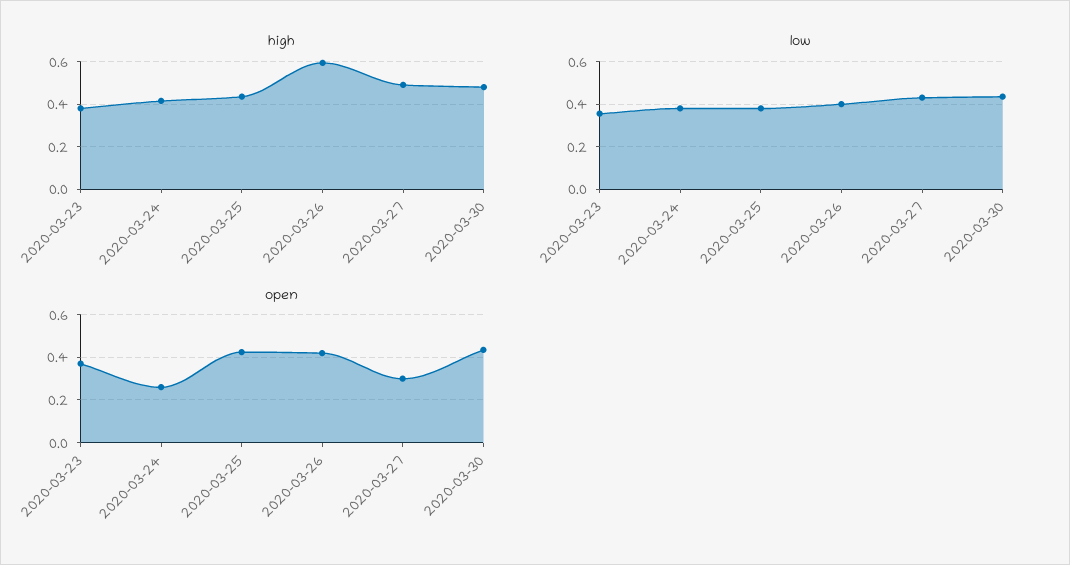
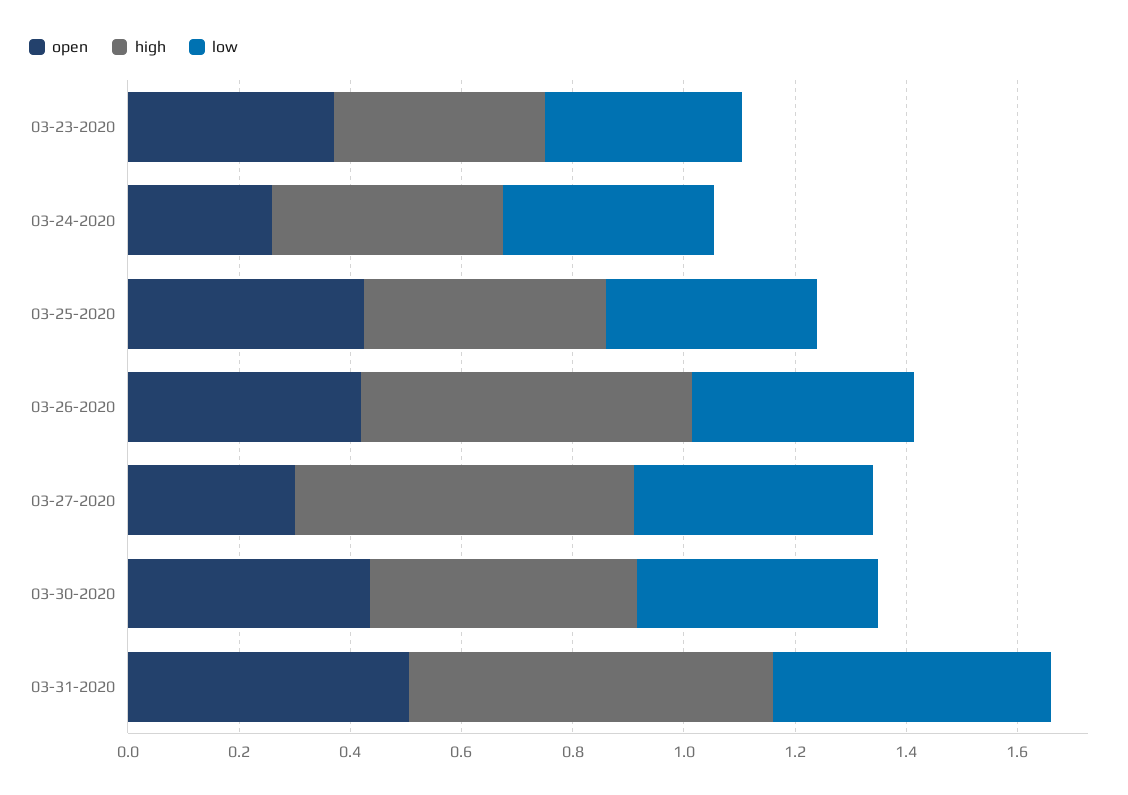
high, 2020-03-27: 0.5 -> 0.6
open, 03-31-2020: none -> 0.5
high, 03-31-2020: none -> 0.65
low, 03-31-2020: none -> 0.5

